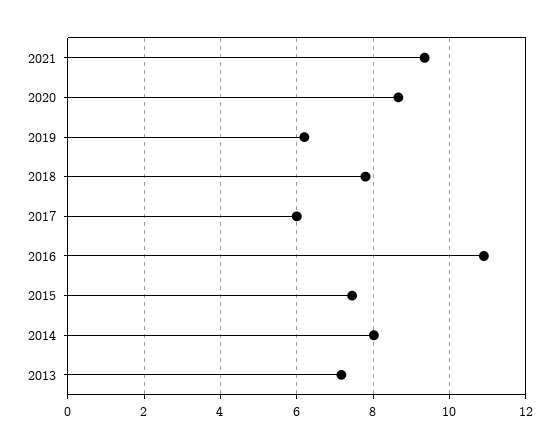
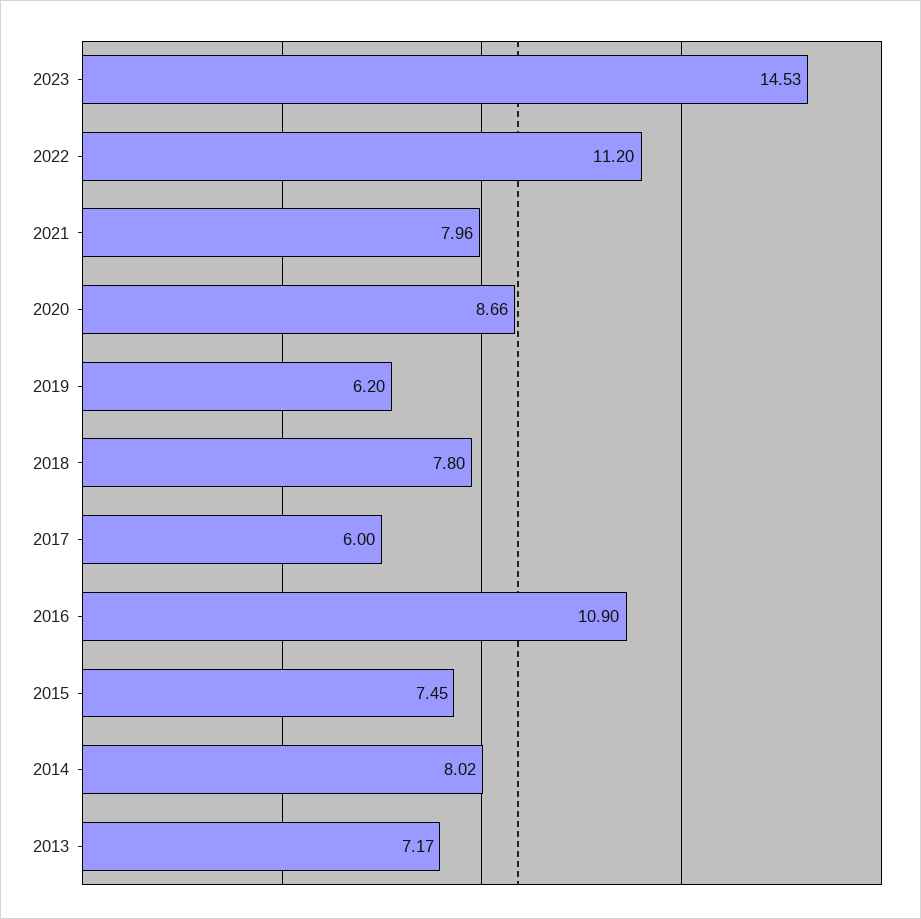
2021: 9.4 -> 7.96
2023: none -> 14.53
2022: none -> 11.2

